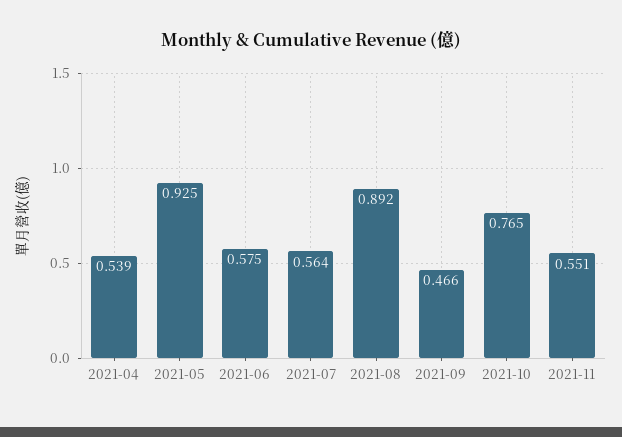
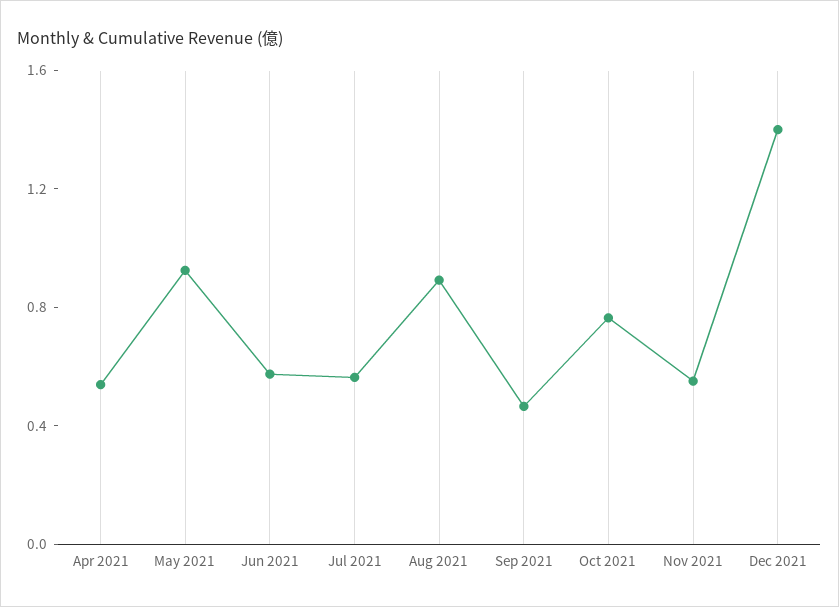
Dec 2021: none -> 1.4

